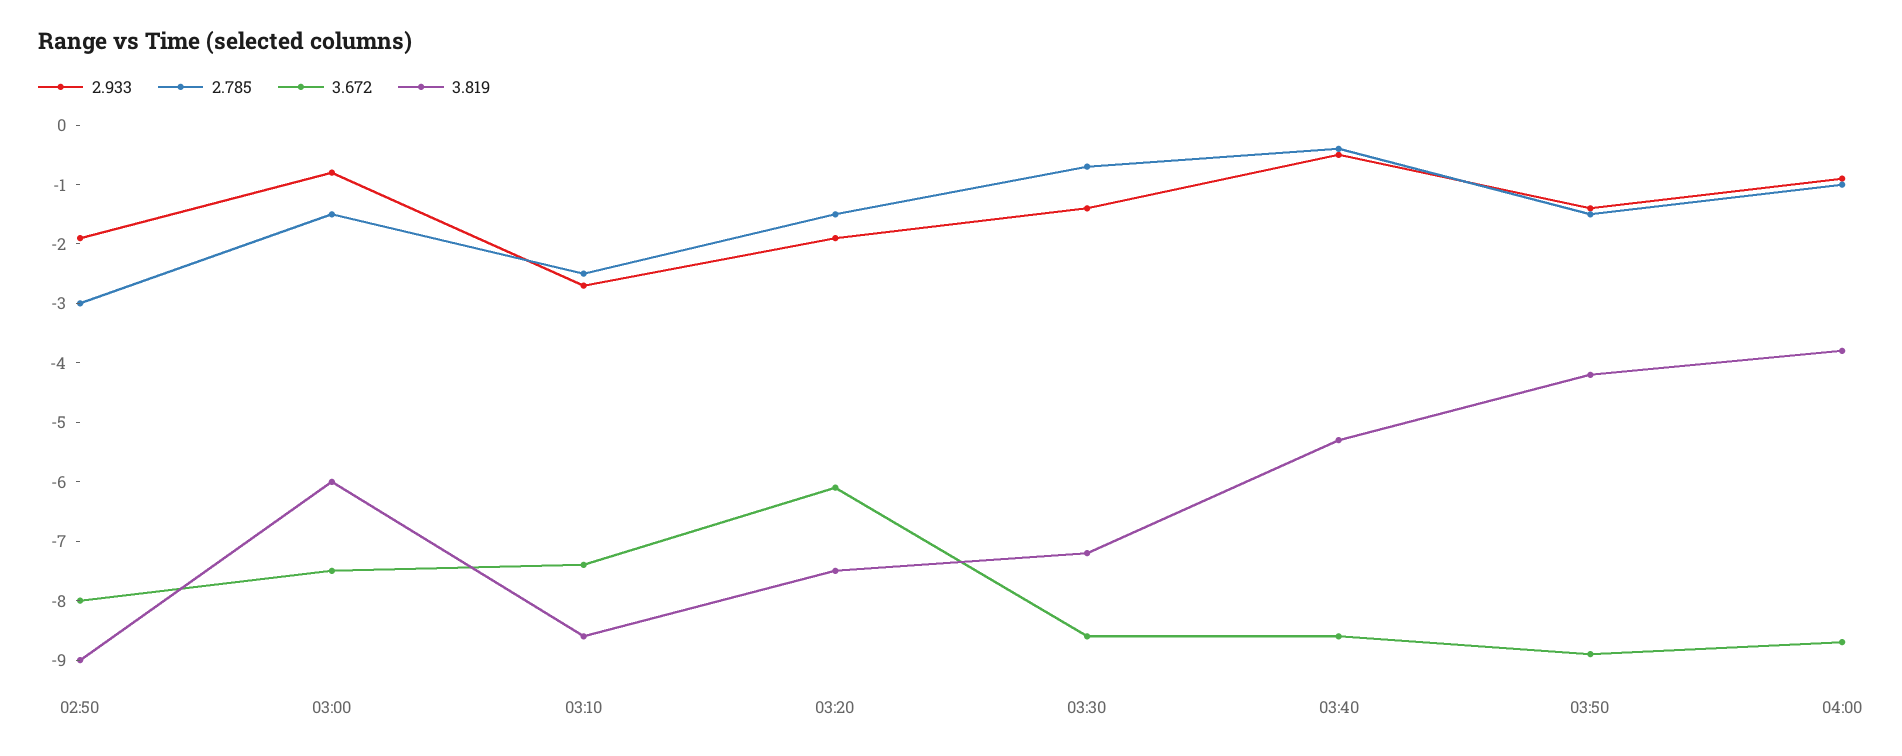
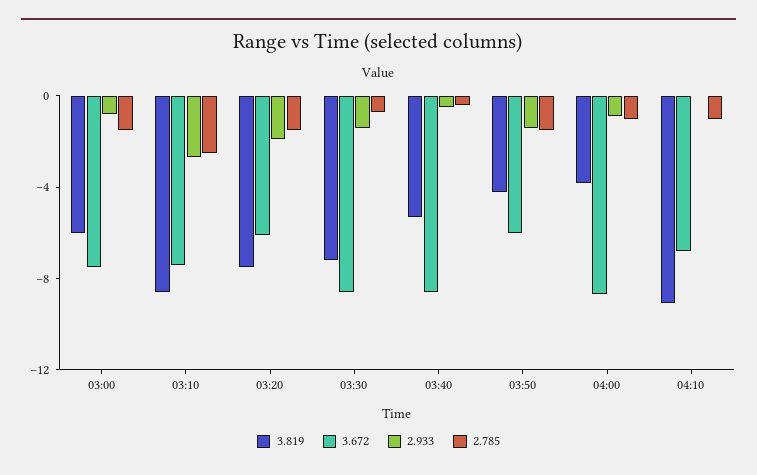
2.933, 02:50: -2 -> none
2.785, 02:50: -3 -> none
3.672, 02:50: -8 -> none
3.819, 02:50: -9 -> none
3.672, 03:50: -9 -> -6
3.819, 04:10: none -> -9
3.672, 04:10: none -> -7
2.933, 04:10: none -> 0
2.785, 04:10: none -> -1

